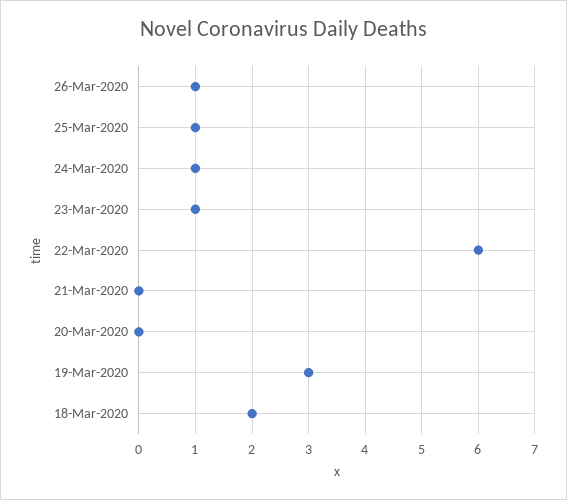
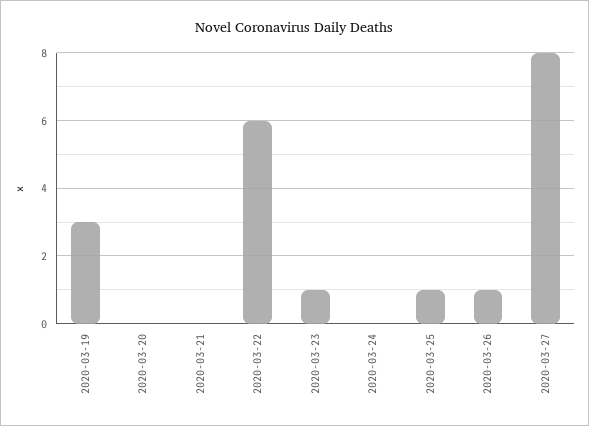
24-Mar-2020: 1 -> 0
18-Mar-2020: 2 -> none
2020-03-27: none -> 8

